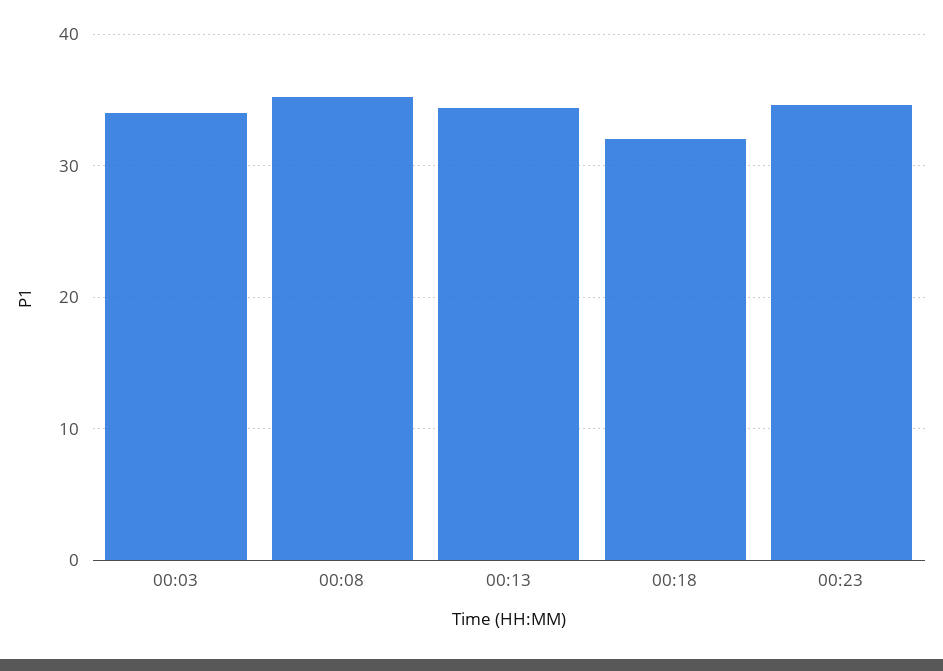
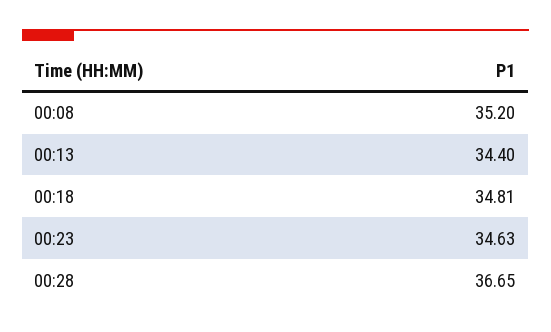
00:03: 34 -> none
00:18: 32 -> 34.81
00:28: none -> 36.65

